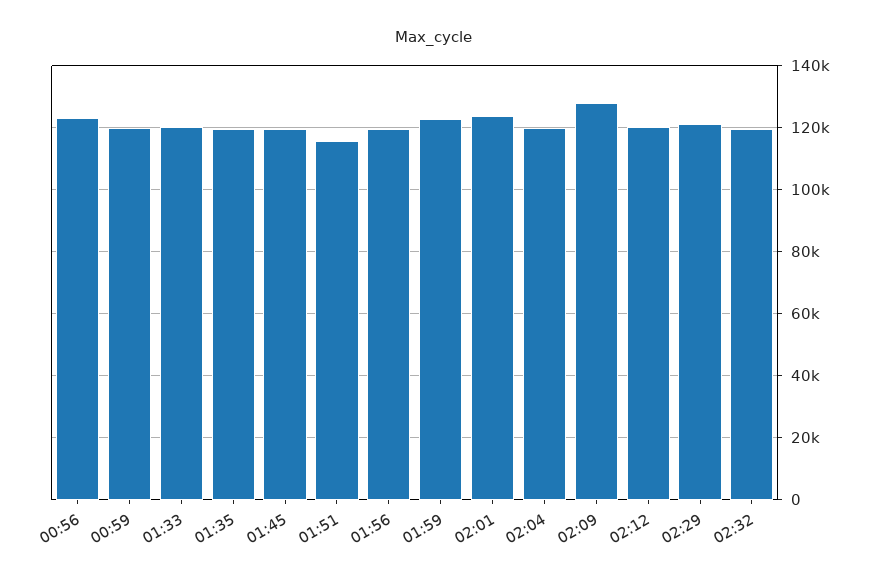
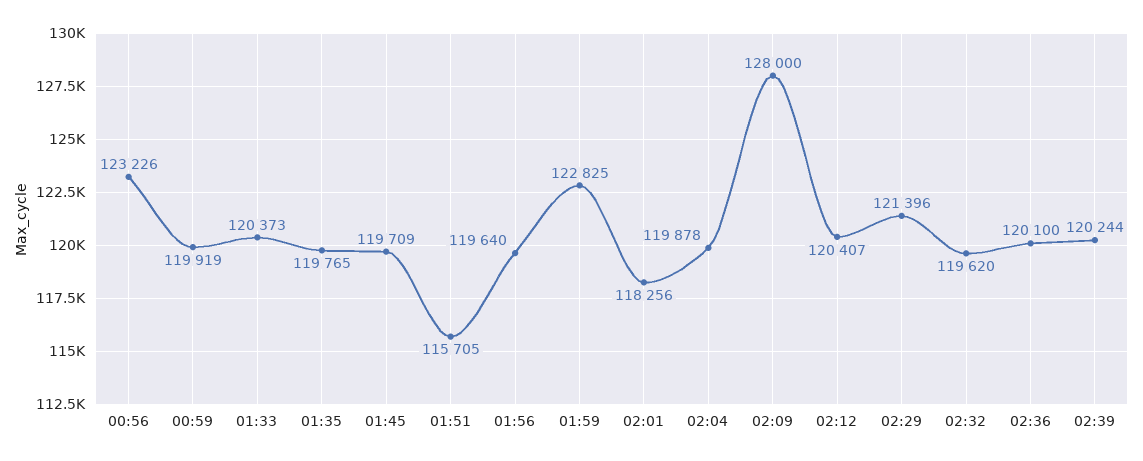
02:01: 124000 -> 118256
02:36: none -> 120100
02:39: none -> 120244

